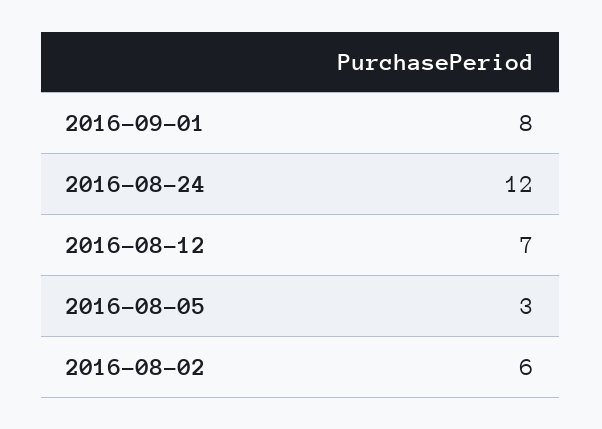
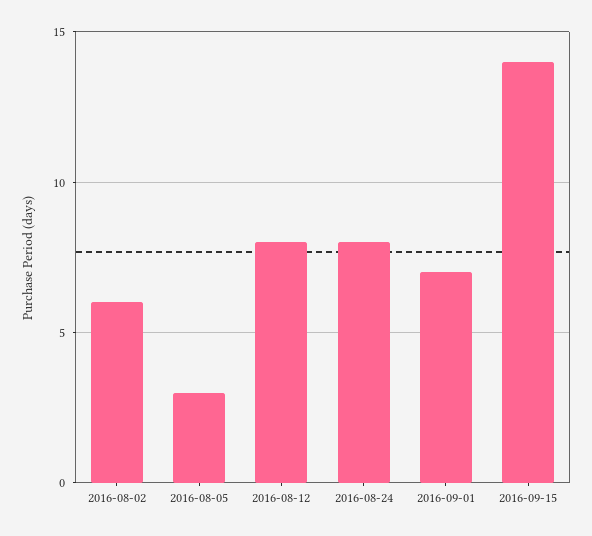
2016-09-01: 8 -> 7
2016-08-24: 12 -> 8
2016-08-12: 7 -> 8
2016-09-15: none -> 14

